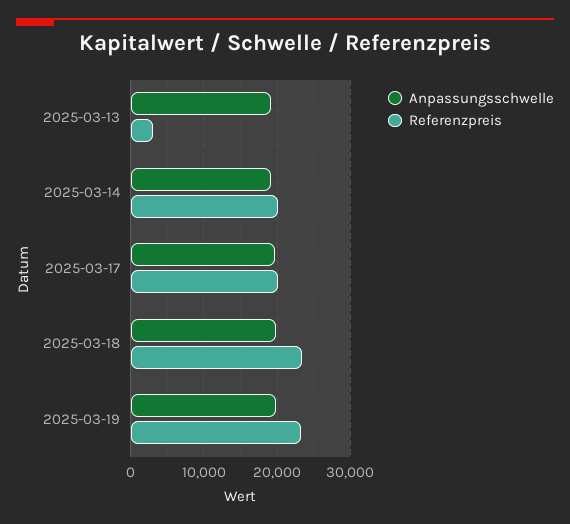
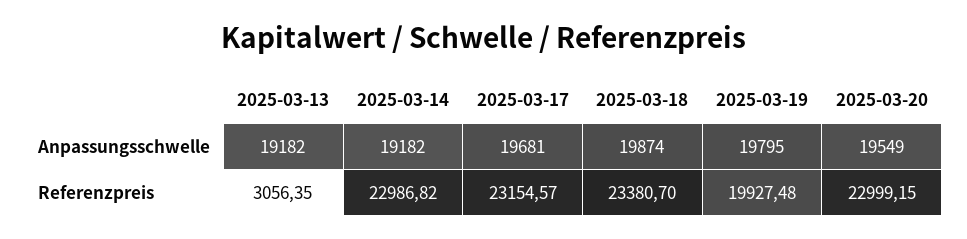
Referenzpreis, 2025-03-14: 20000 -> 22986.82
Referenzpreis, 2025-03-17: 20000 -> 23154.57
Referenzpreis, 2025-03-19: 23000 -> 19927.48
Anpassungsschwelle, 2025-03-20: none -> 19549
Referenzpreis, 2025-03-20: none -> 22999.15

